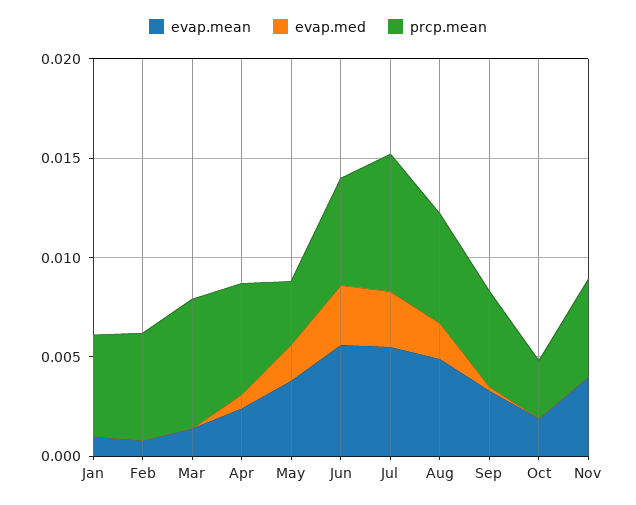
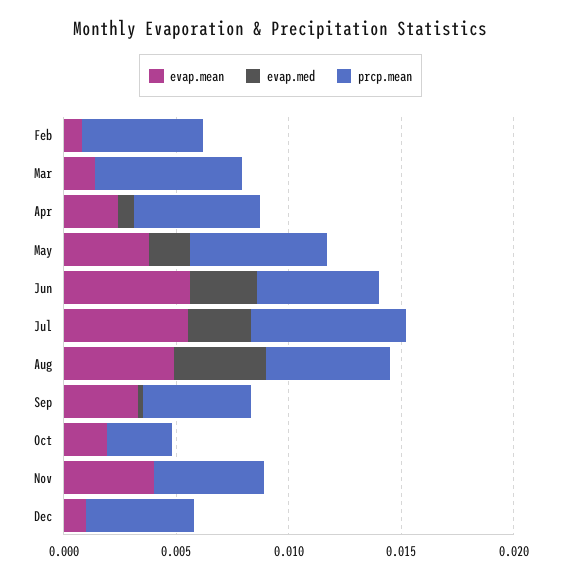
evap.mean, Jan: 0.001 -> none
evap.med, Jan: 0 -> none
prcp.mean, Jan: 0.005 -> none
prcp.mean, May: 0.003 -> 0.006
evap.med, Aug: 0.002 -> 0.004
evap.mean, Dec: none -> 0.001
evap.med, Dec: none -> 0
prcp.mean, Dec: none -> 0.005

